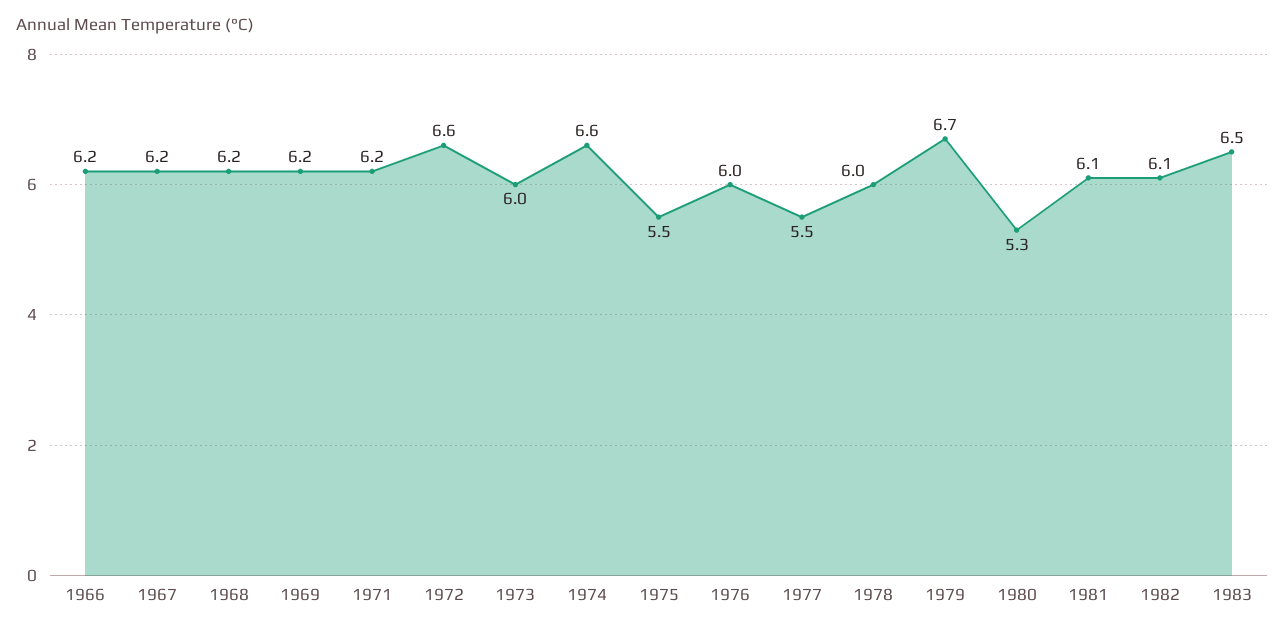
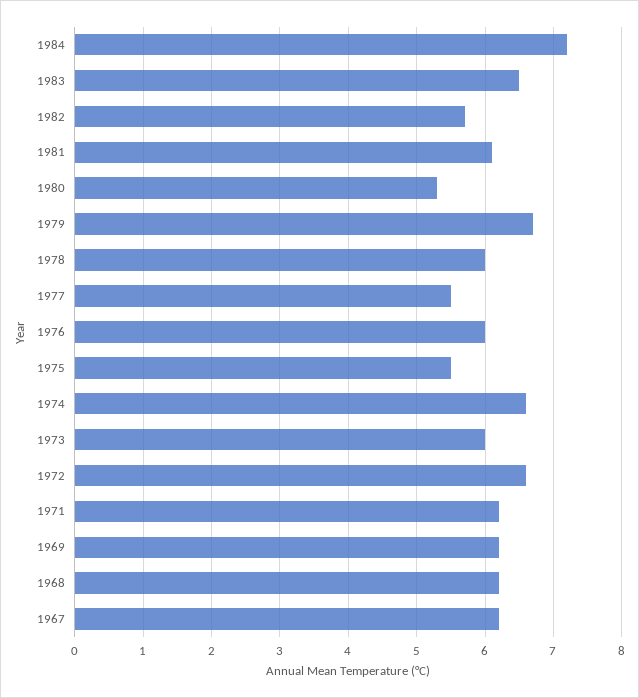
1966: 6.2 -> none
1982: 6.1 -> 5.7
1984: none -> 7.2

